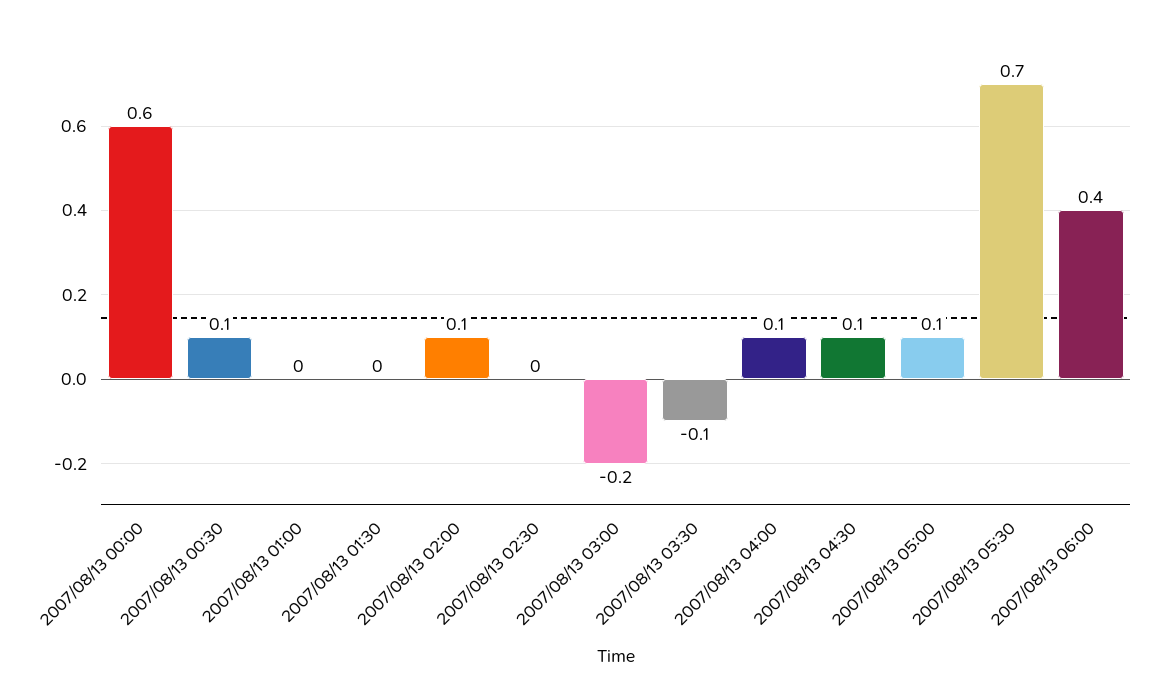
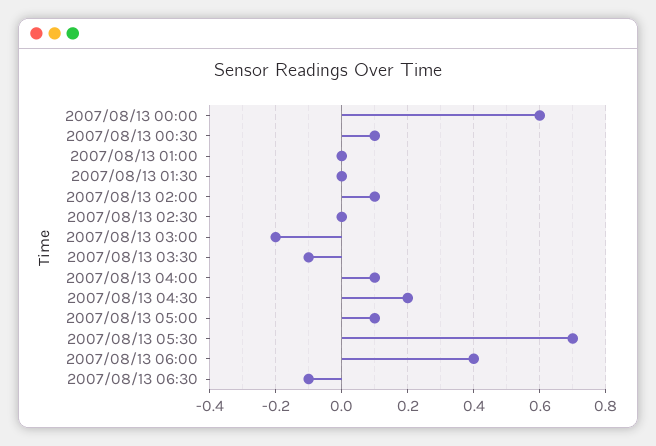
2007/08/13 04:30: 0.1 -> 0.2
2007/08/13 06:30: none -> -0.1

